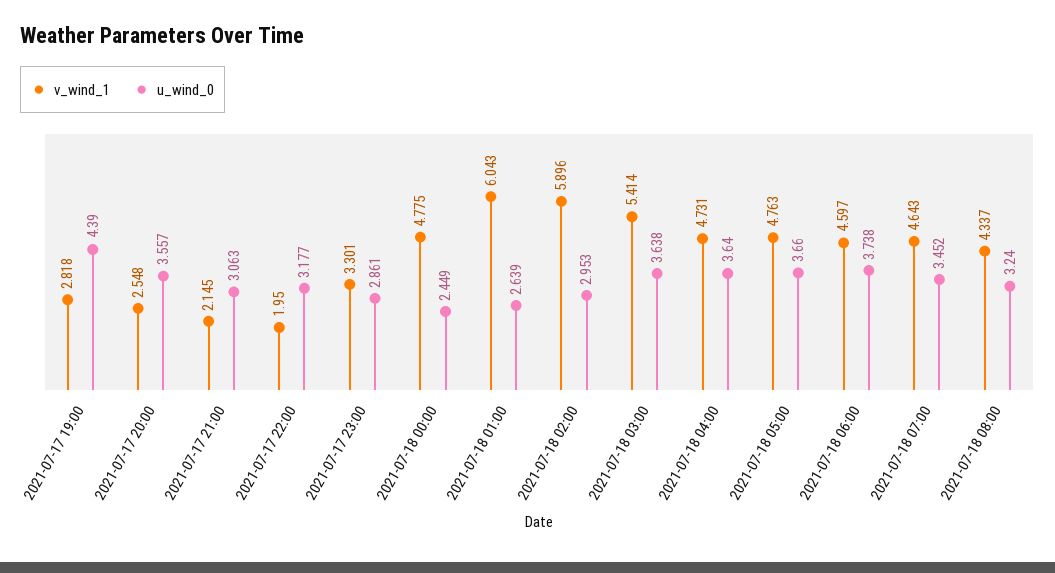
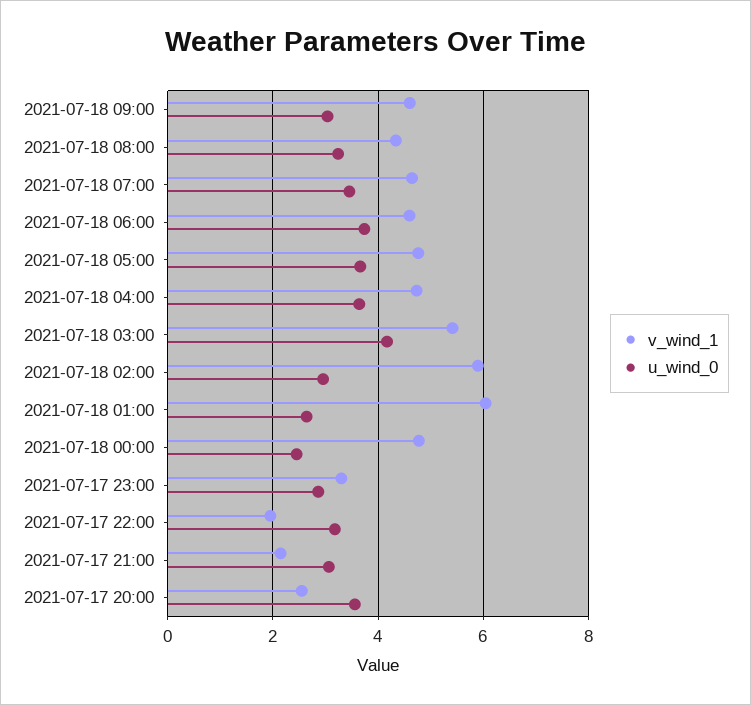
v_wind_1, 2021-07-17 19:00: 2.818 -> none
u_wind_0, 2021-07-17 19:00: 4.39 -> none
u_wind_0, 2021-07-18 03:00: 3.638 -> 4.2
v_wind_1, 2021-07-18 09:00: none -> 4.6
u_wind_0, 2021-07-18 09:00: none -> 3

